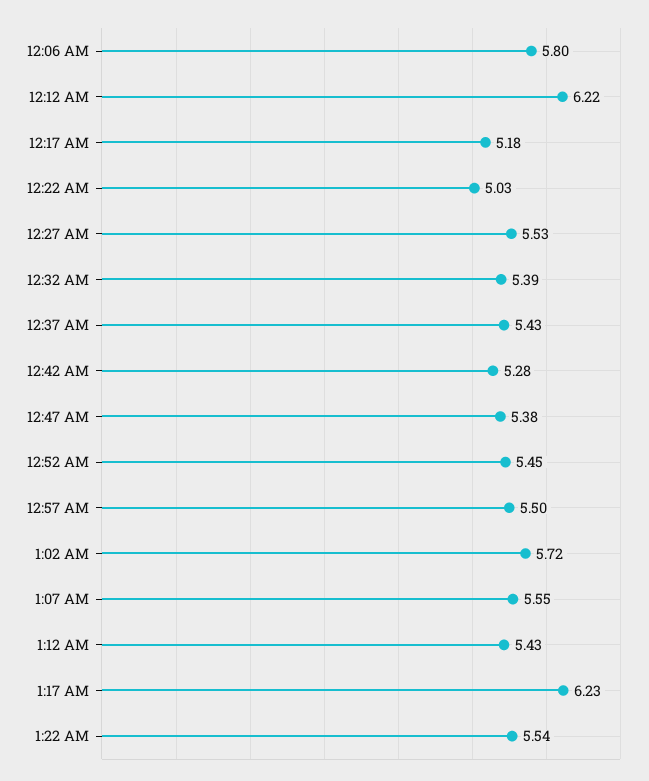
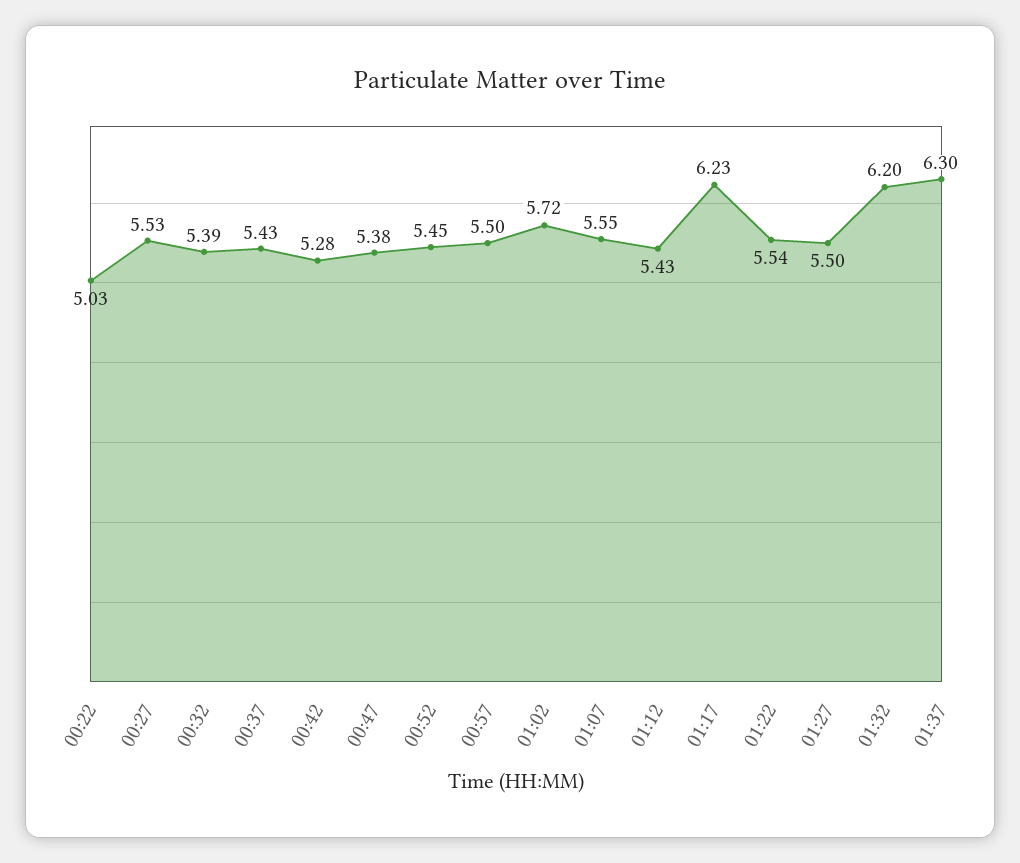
12:06 AM: 5.8 -> none
12:12 AM: 6.22 -> none
12:17 AM: 5.18 -> none
01:27: none -> 5.5
01:32: none -> 6.2
01:37: none -> 6.3

